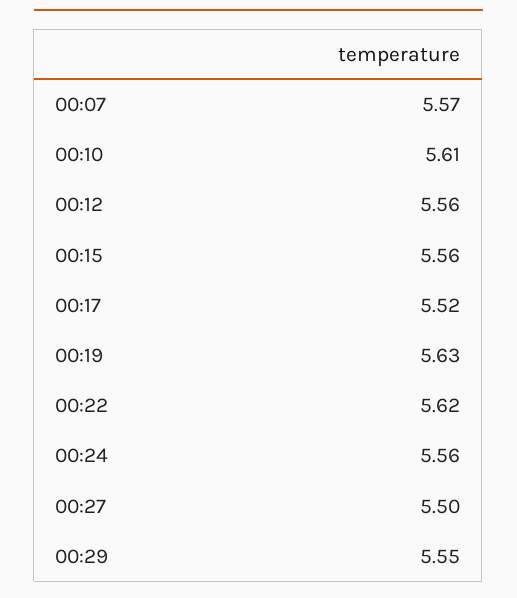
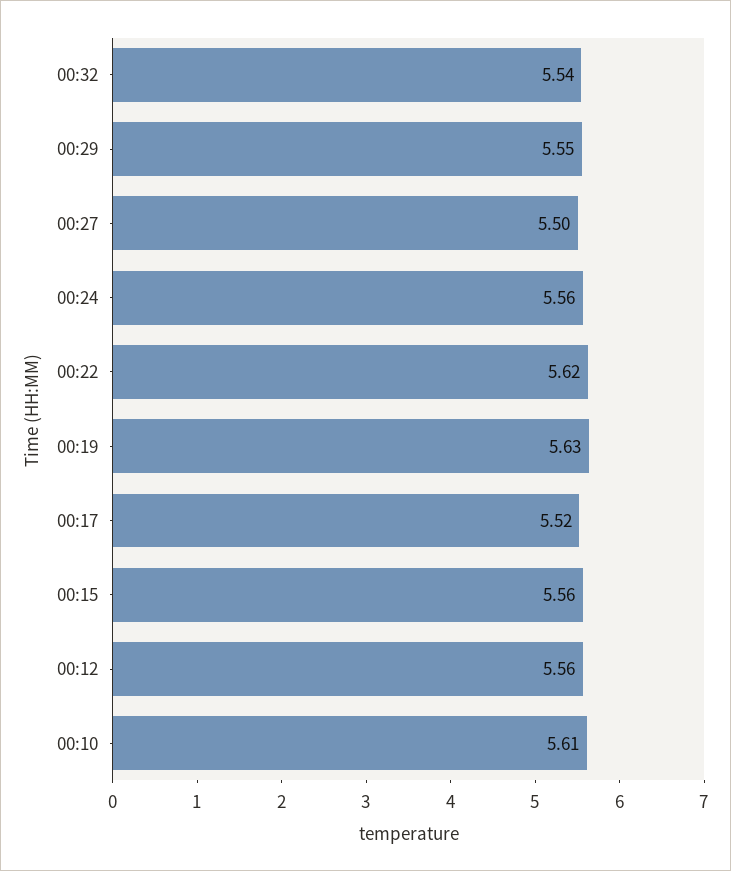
00:07: 5.57 -> none
00:32: none -> 5.54

